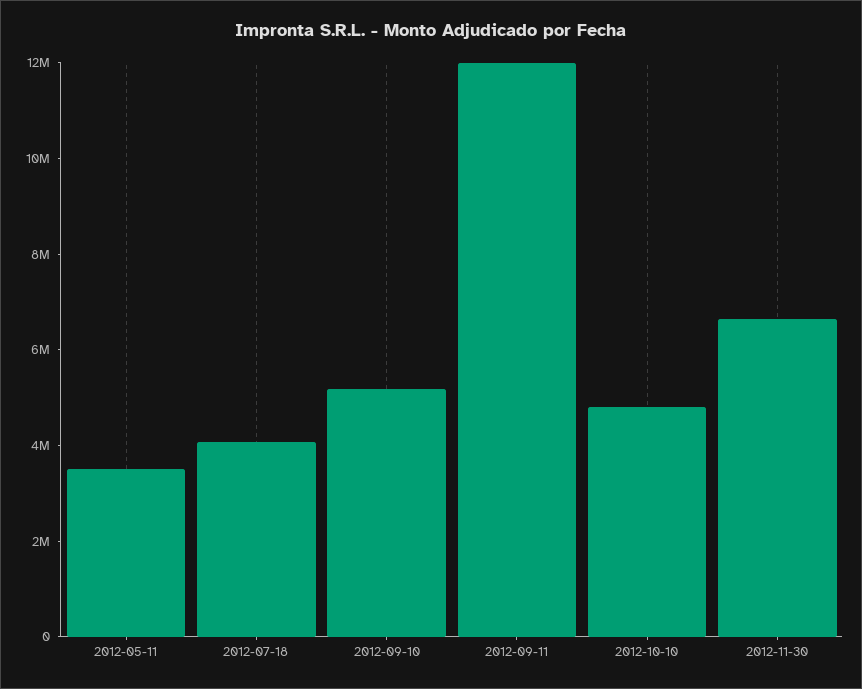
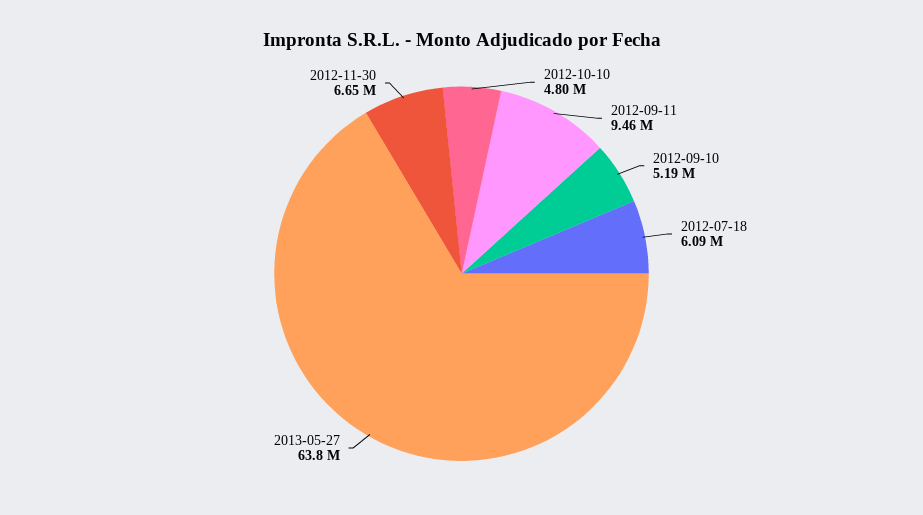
2012-05-11: 3500000 -> none
2012-07-18: 4000000 -> 6090000
2012-09-11: 12000000 -> 9460000
2013-05-27: none -> 63800000

